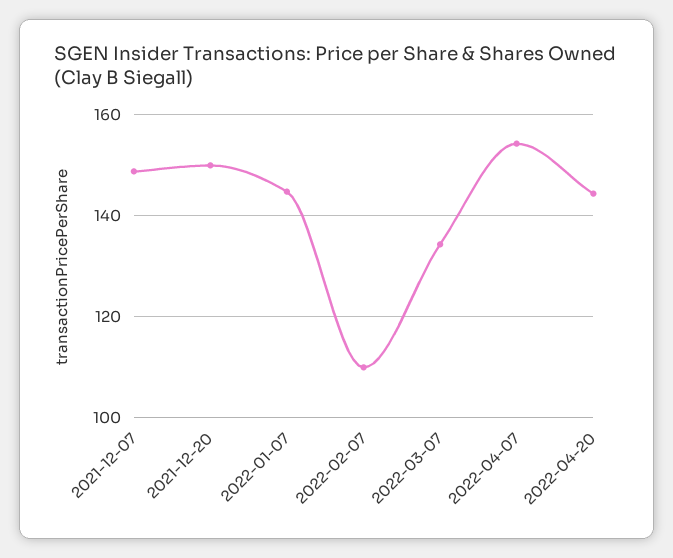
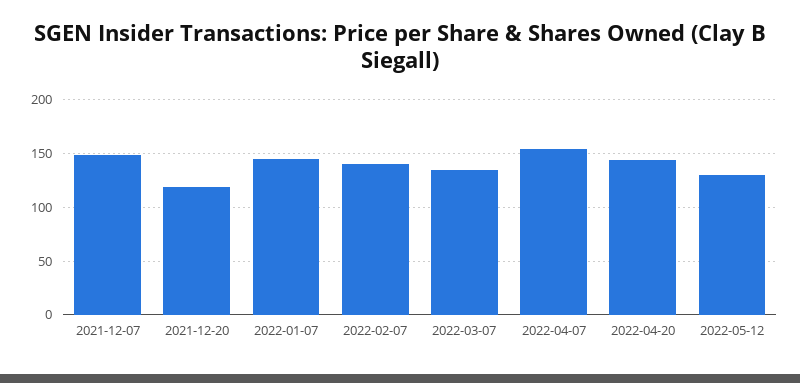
2021-12-20: 150 -> 120
2022-02-07: 110 -> 140
2022-05-12: none -> 130

